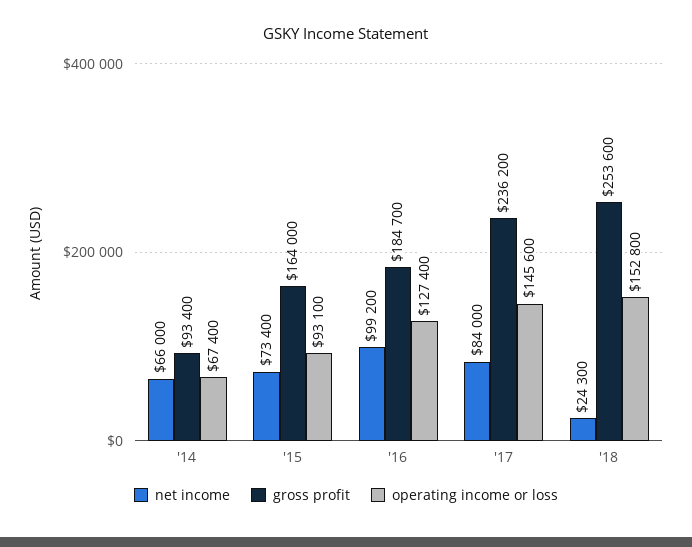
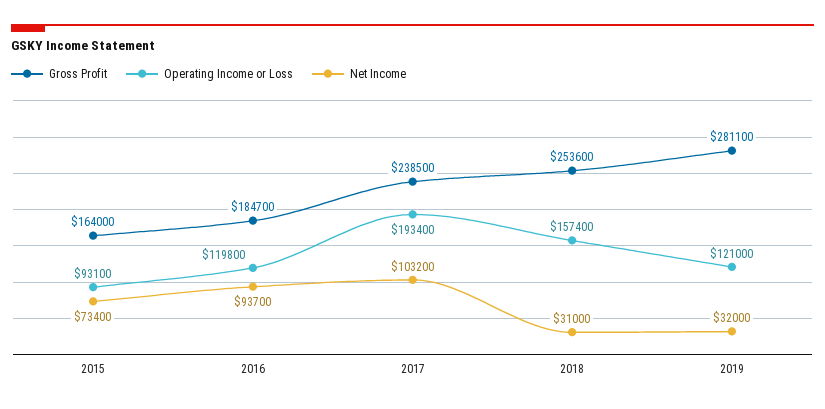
net income, '14: 66000 -> none
gross profit, '14: 93400 -> none
operating income or loss, '14: 67400 -> none
net income, '16: 99200 -> 93700
operating income or loss, '16: 127400 -> 119800
net income, '17: 84000 -> 103200
gross profit, '17: 236200 -> 238500
operating income or loss, '17: 145600 -> 193400
net income, '18: 24300 -> 31000
operating income or loss, '18: 152800 -> 157400
gross profit, 2019: none -> 281100
operating income or loss, 2019: none -> 121000
net income, 2019: none -> 32000

